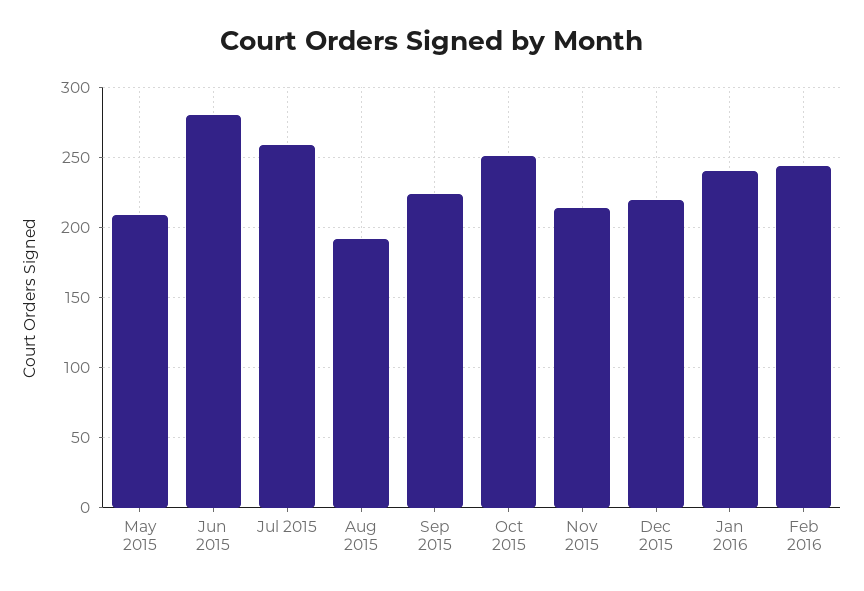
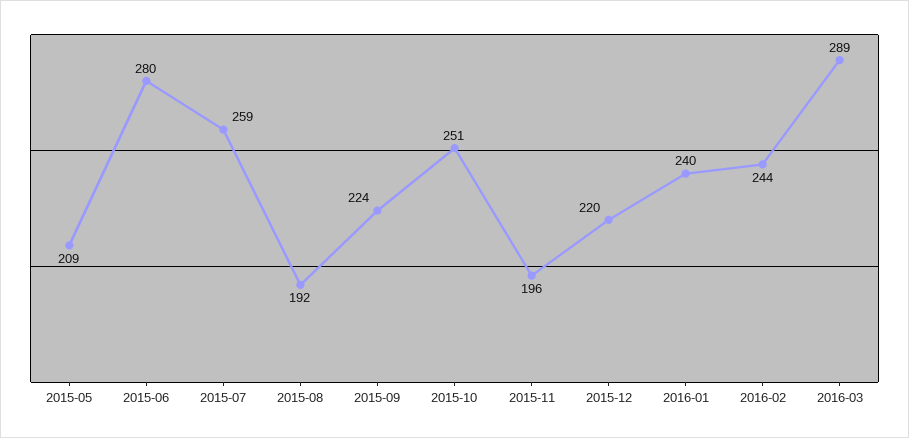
Nov 2015: 215 -> 196
2016-03: none -> 289

